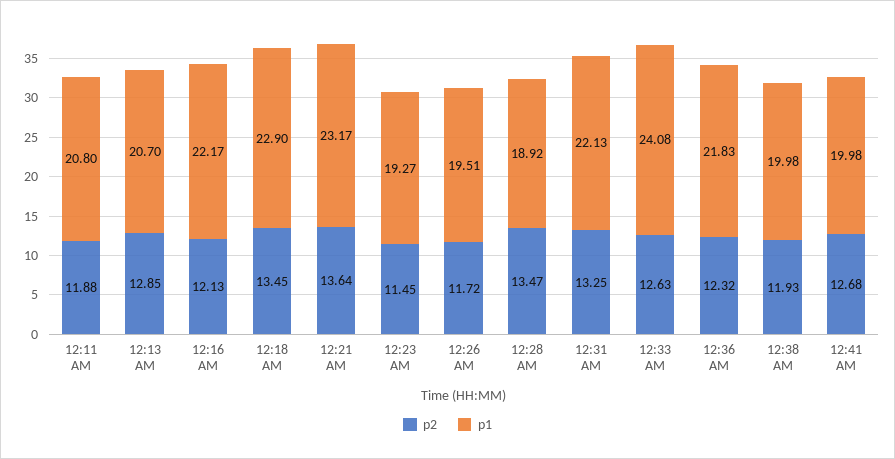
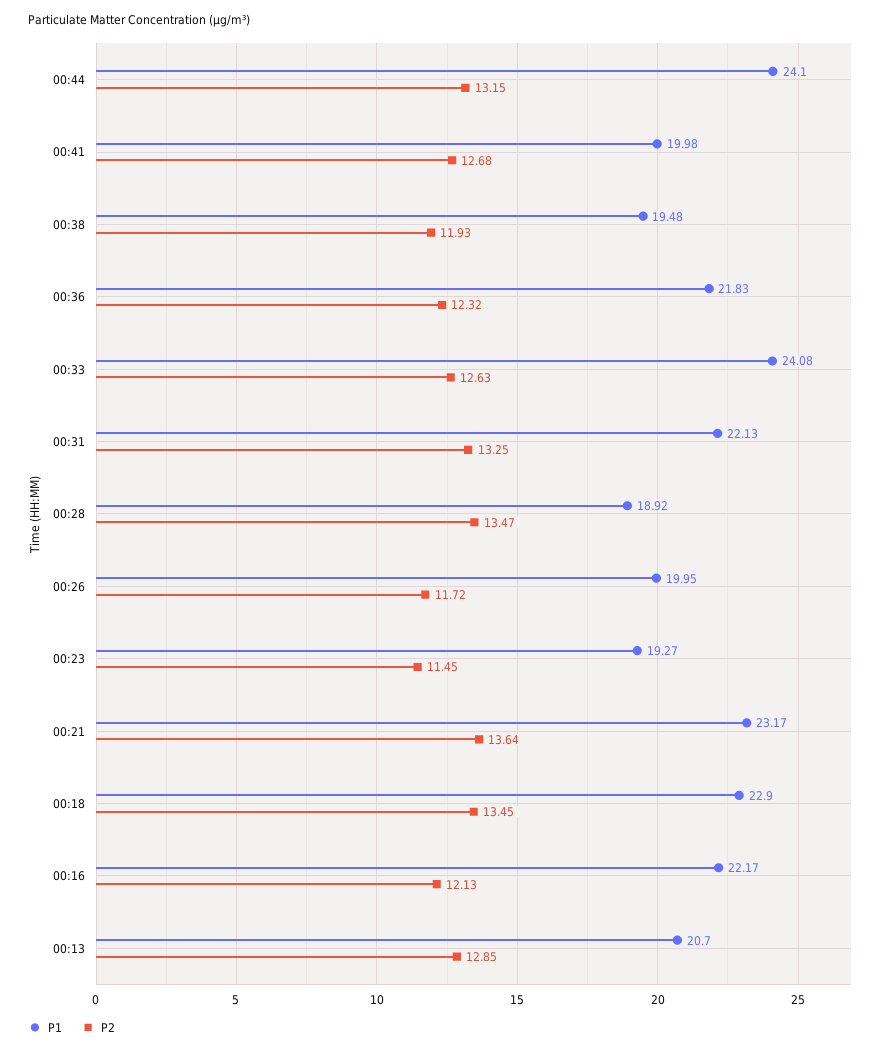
p2, 12:11 AM: 11.88 -> none
p1, 12:11 AM: 20.8 -> none
p1, 12:26 AM: 19.51 -> 19.95
p1, 12:38 AM: 19.98 -> 19.48
p1, 00:44: none -> 24.1
p2, 00:44: none -> 13.15

